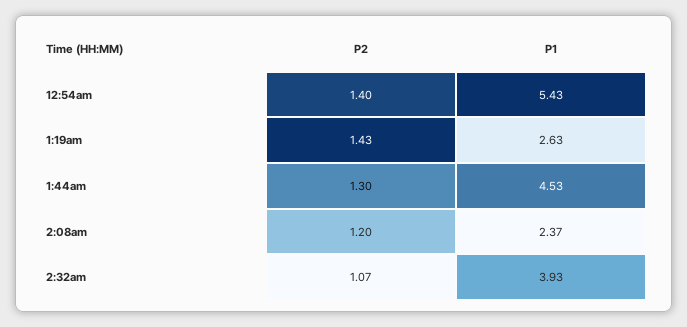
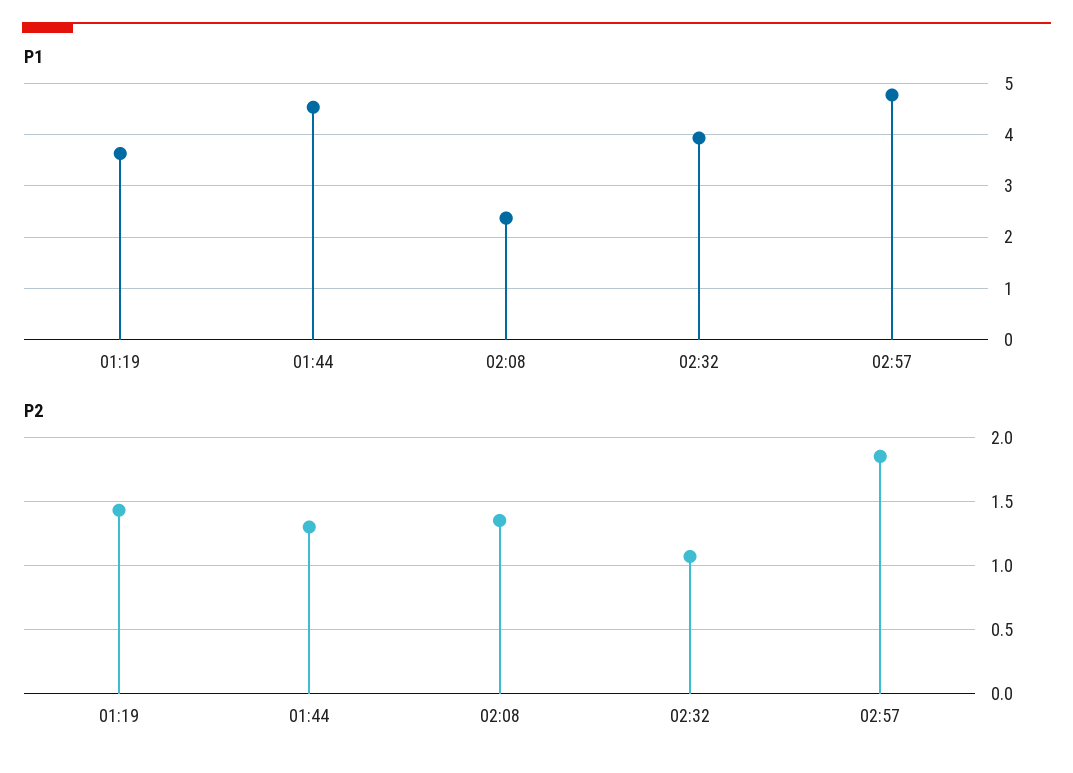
P2, 12:54am: 1.4 -> none
P1, 12:54am: 5.43 -> none
P1, 1:19am: 2.63 -> 3.6
P2, 2:08am: 1.2 -> 1.35
P1, 02:57: none -> 4.8
P2, 02:57: none -> 1.85

